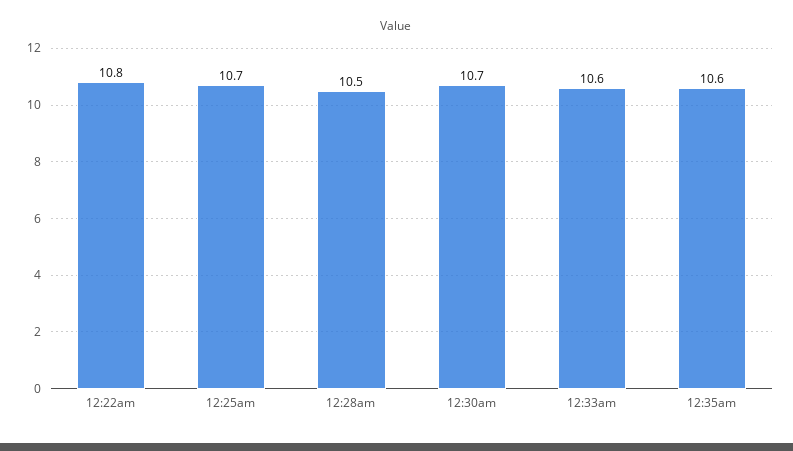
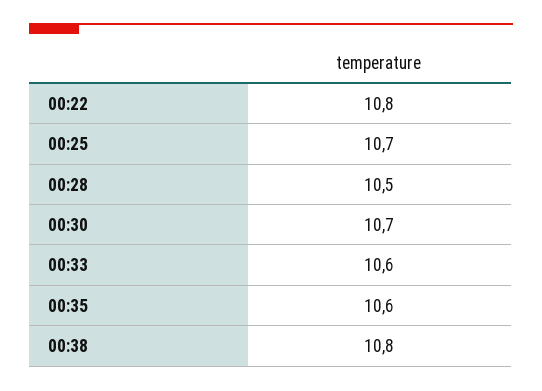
00:38: none -> 10.8

